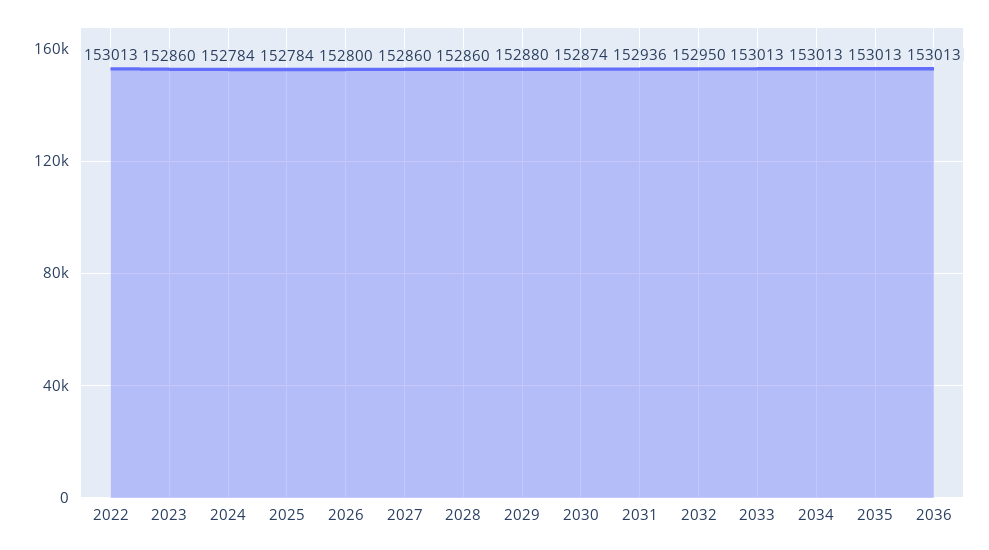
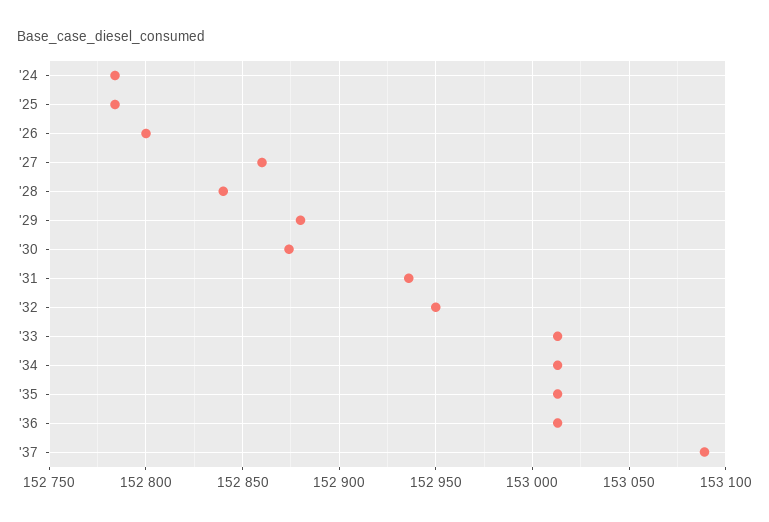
2022: 153013 -> none
2023: 152860 -> none
2028: 152860 -> 152840
'37: none -> 153090

